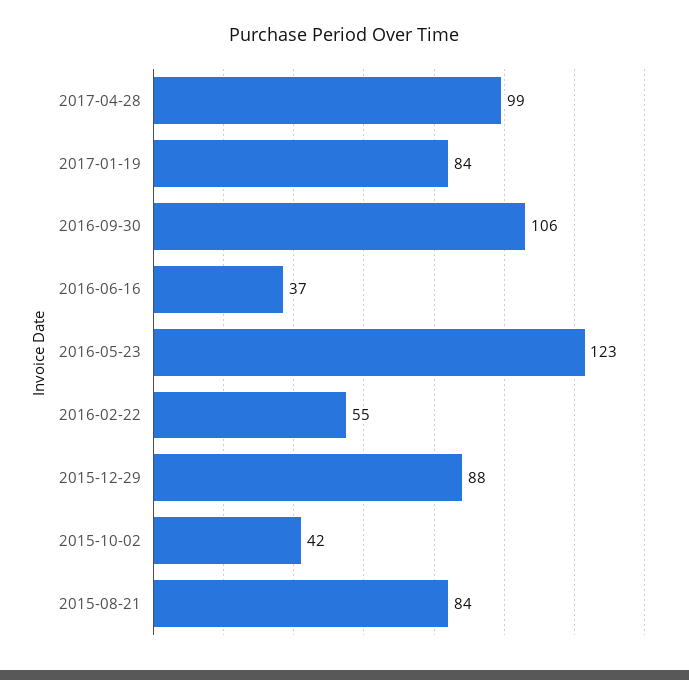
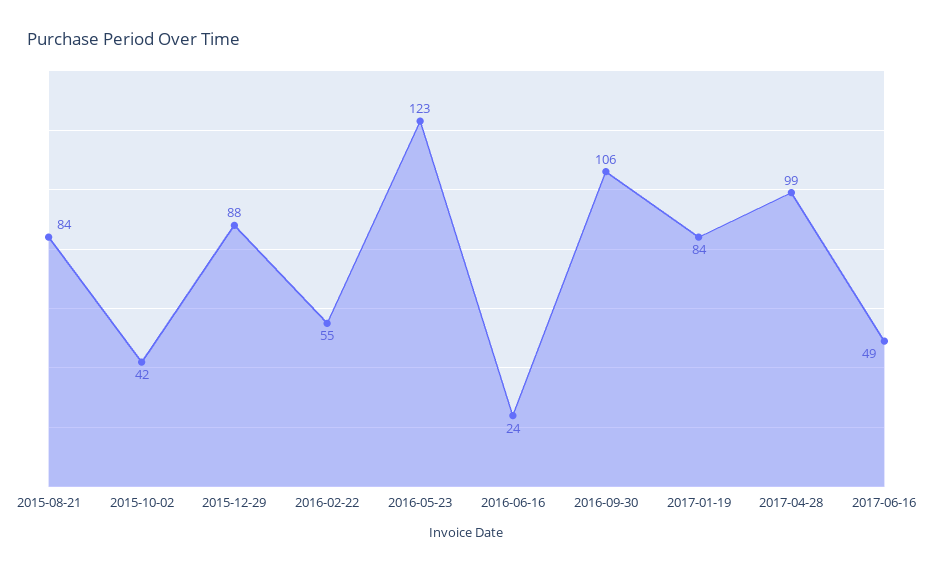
2016-06-16: 37 -> 24
2017-06-16: none -> 49

